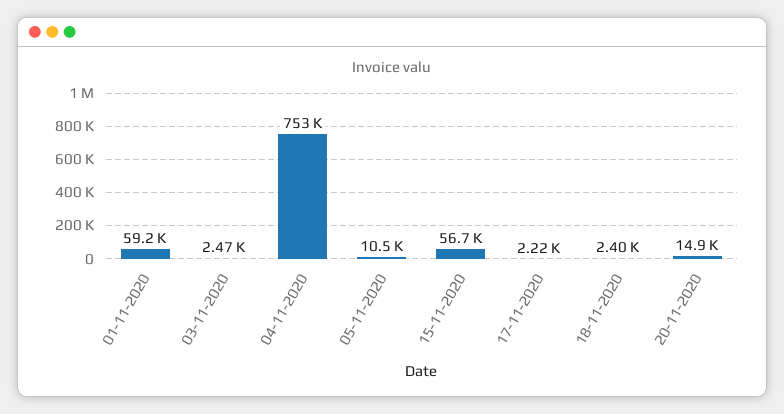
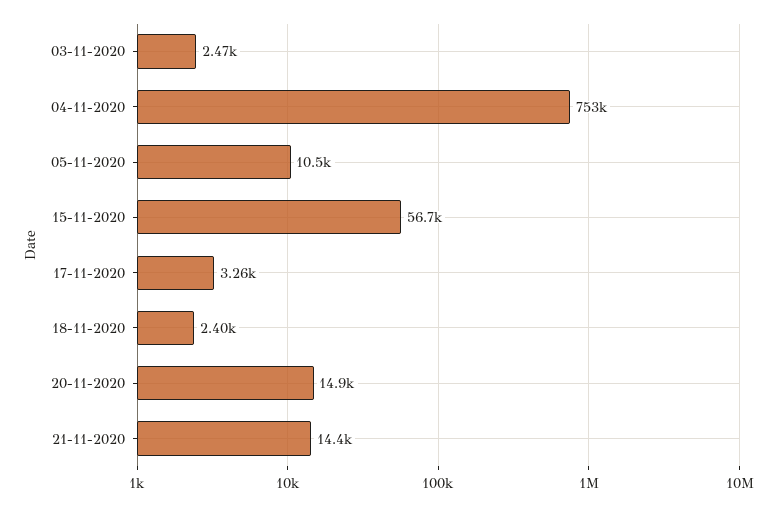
01-11-2020: 59200 -> none
17-11-2020: 2220 -> 3260
21-11-2020: none -> 14400

